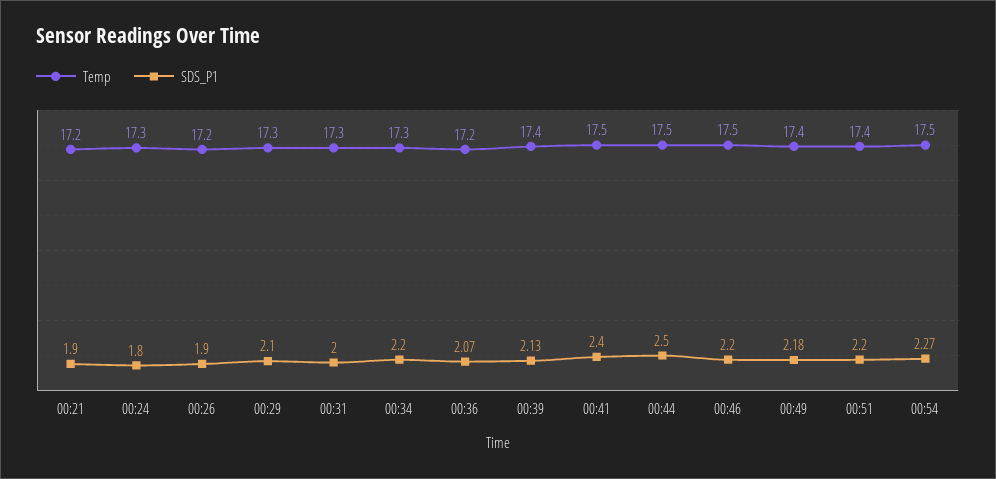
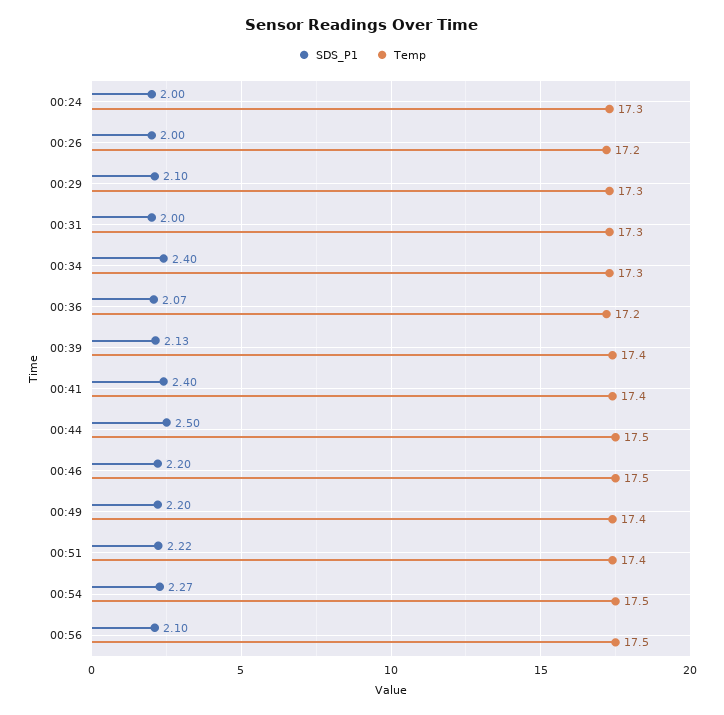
Temp, 00:21: 17.2 -> none
SDS_P1, 00:21: 1.9 -> none
SDS_P1, 00:24: 1.8 -> 2
SDS_P1, 00:26: 1.9 -> 2
SDS_P1, 00:34: 2.2 -> 2.4
Temp, 00:41: 17.5 -> 17.4
SDS_P1, 00:49: 2.18 -> 2.2
SDS_P1, 00:51: 2.2 -> 2.22
SDS_P1, 00:56: none -> 2.1
Temp, 00:56: none -> 17.5

